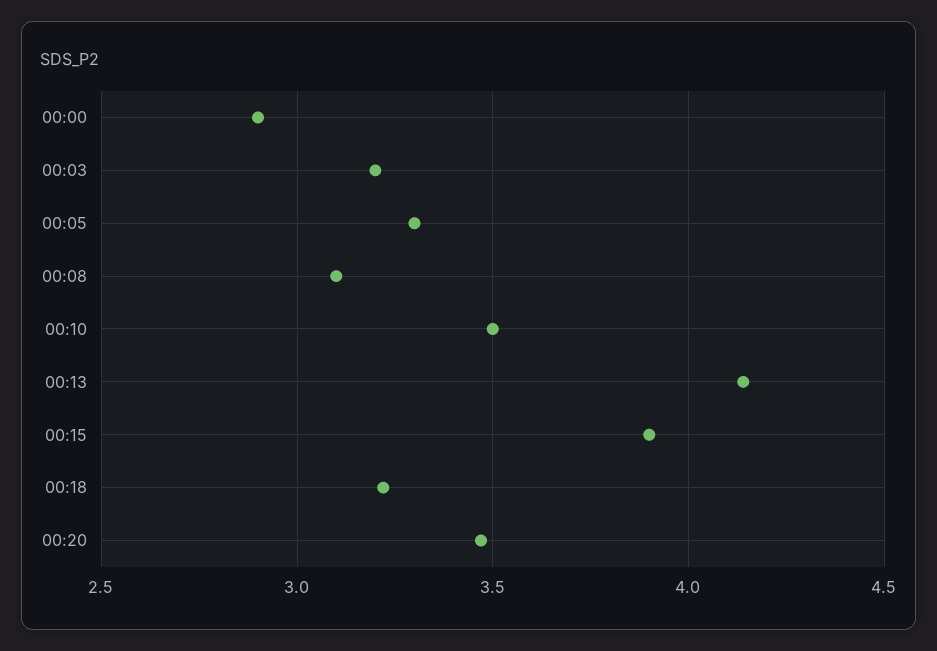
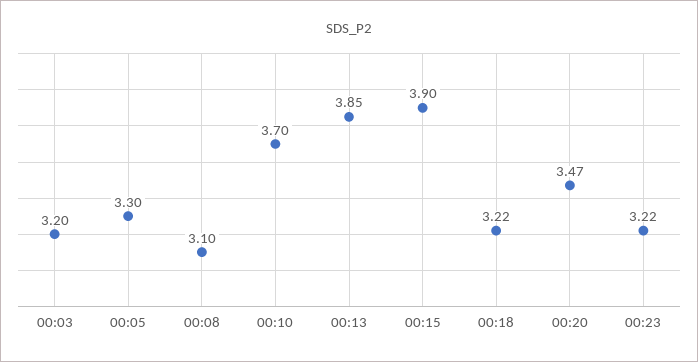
00:00: 2.9 -> none
00:10: 3.5 -> 3.7
00:13: 4.15 -> 3.85
00:23: none -> 3.22

